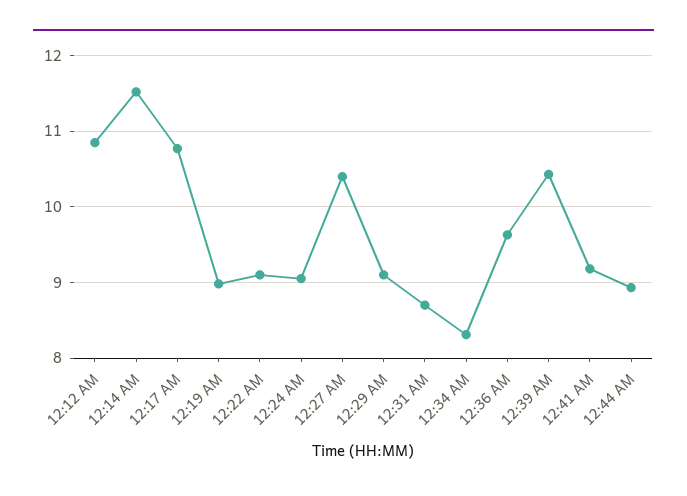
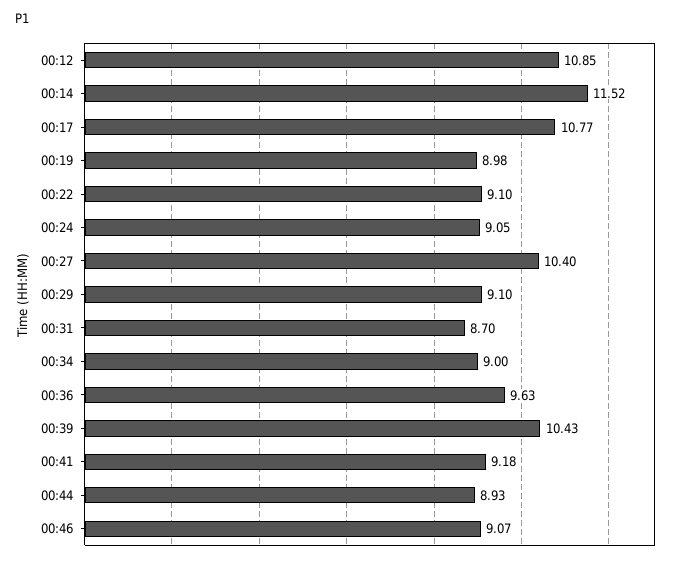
12:34 AM: 8.3 -> 9
00:46: none -> 9.07

